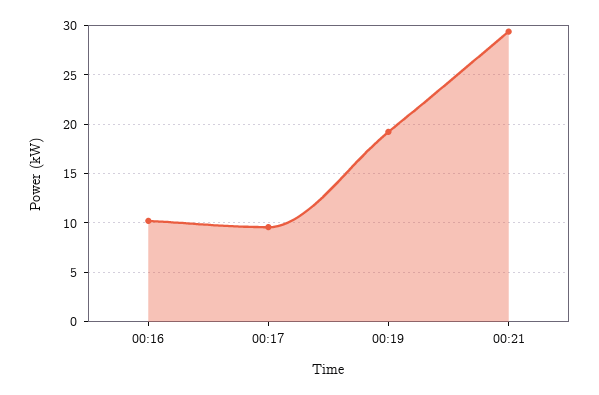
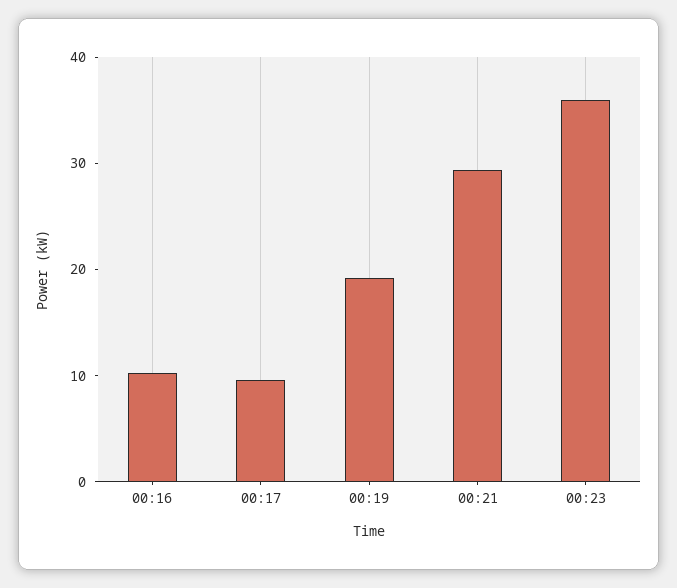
00:23: none -> 36

